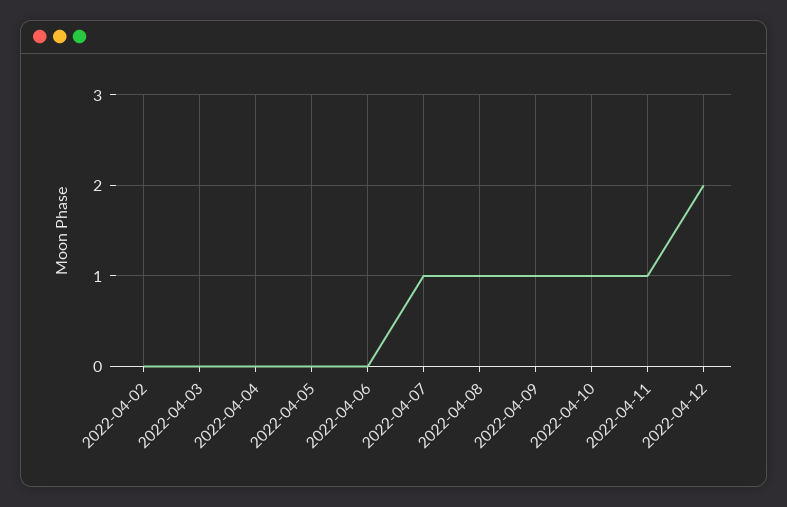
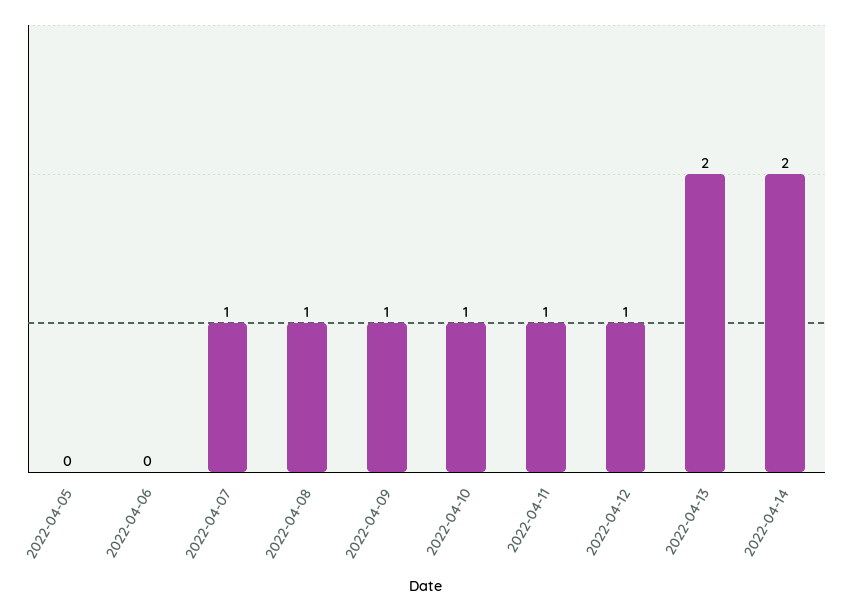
2022-04-02: 0 -> none
2022-04-03: 0 -> none
2022-04-04: 0 -> none
2022-04-12: 2 -> 1
2022-04-13: none -> 2
2022-04-14: none -> 2

